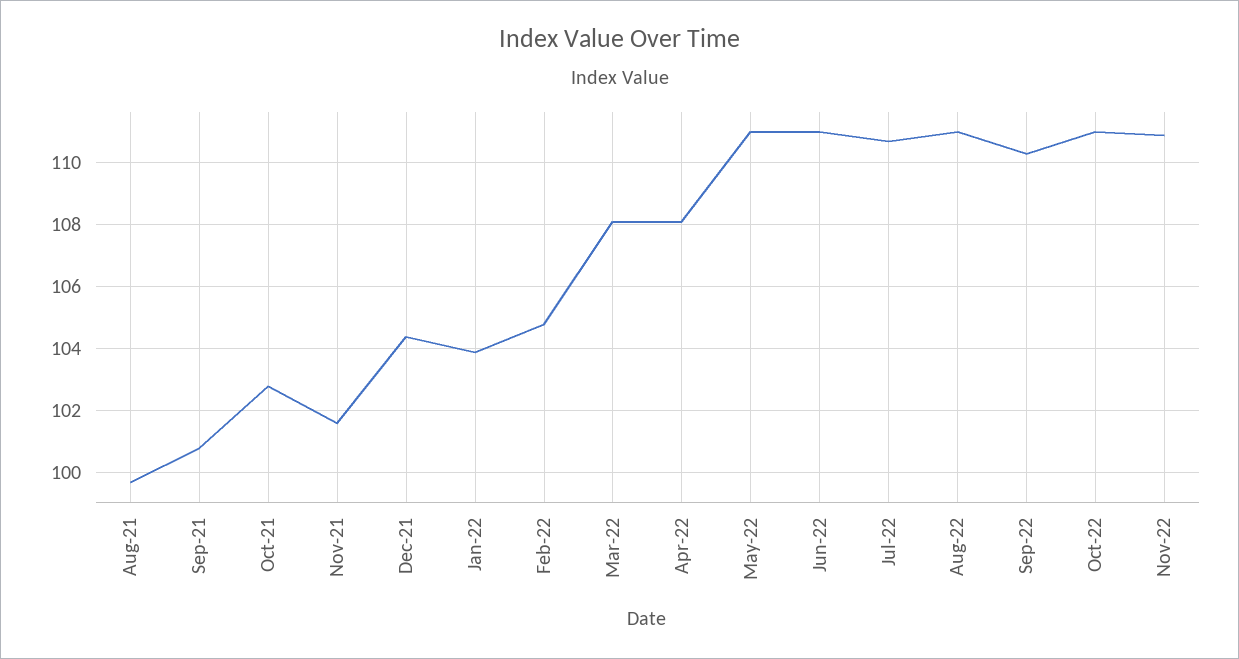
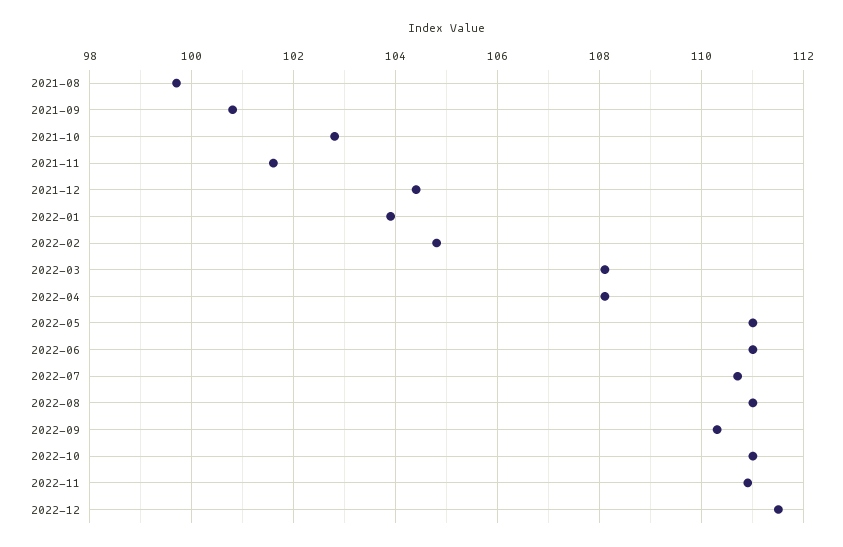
2022-12: none -> 111.5

